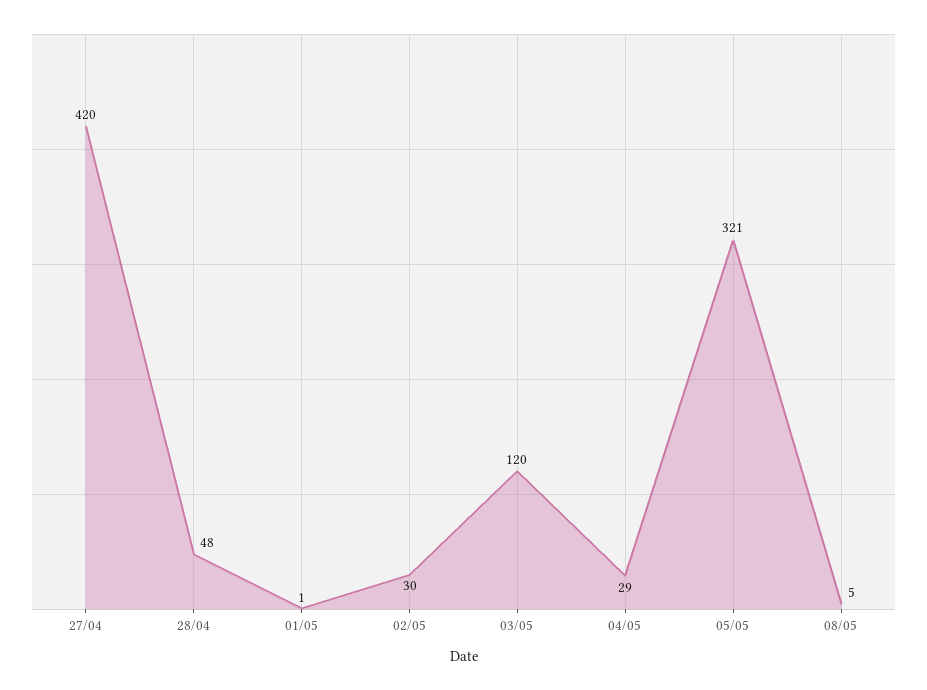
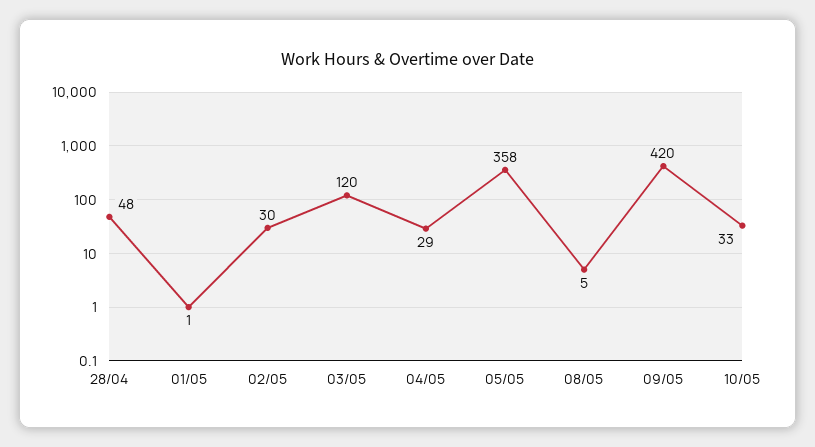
27/04: 420 -> none
05/05: 321 -> 358
09/05: none -> 420
10/05: none -> 33

